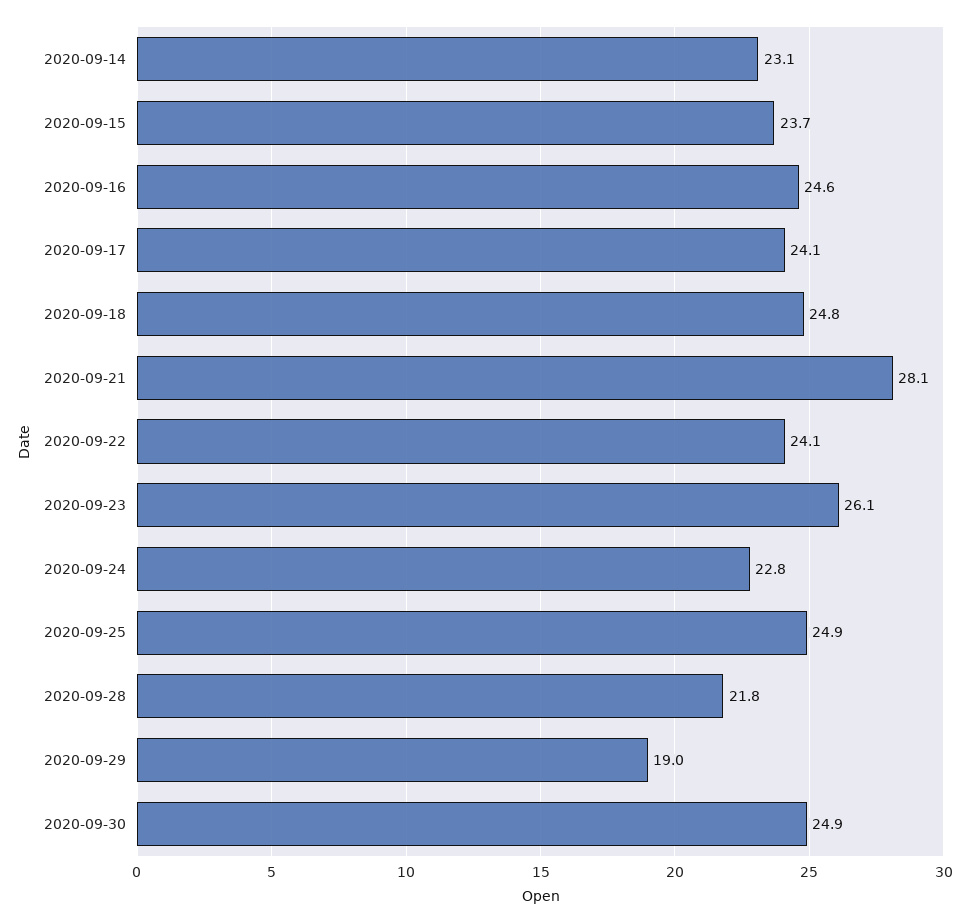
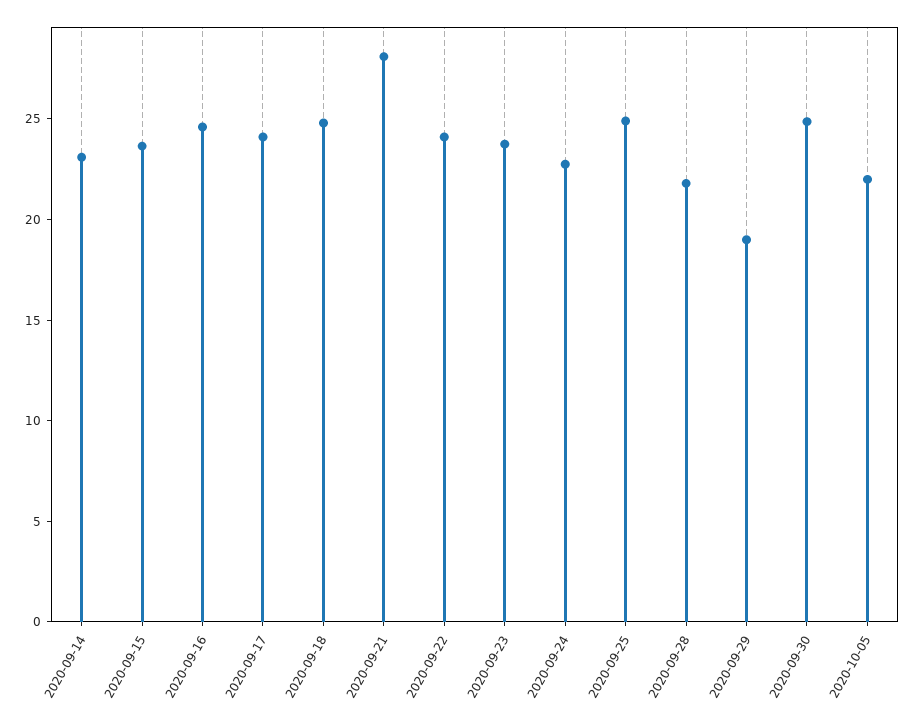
2020-09-23: 26.1 -> 24
2020-10-05: none -> 22

